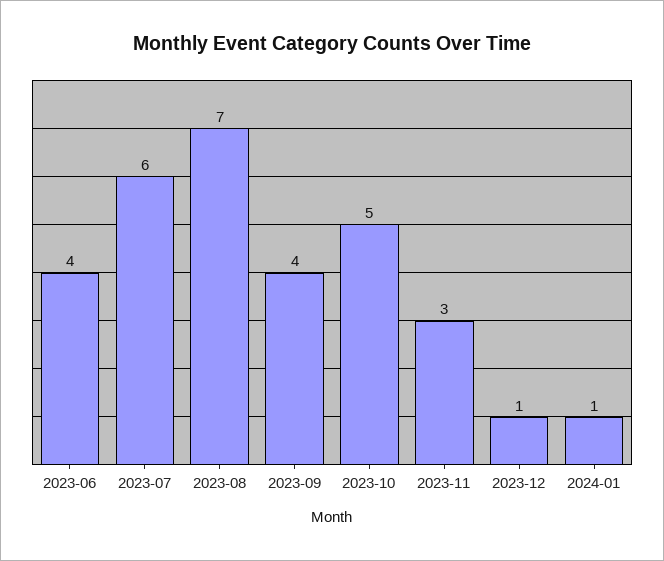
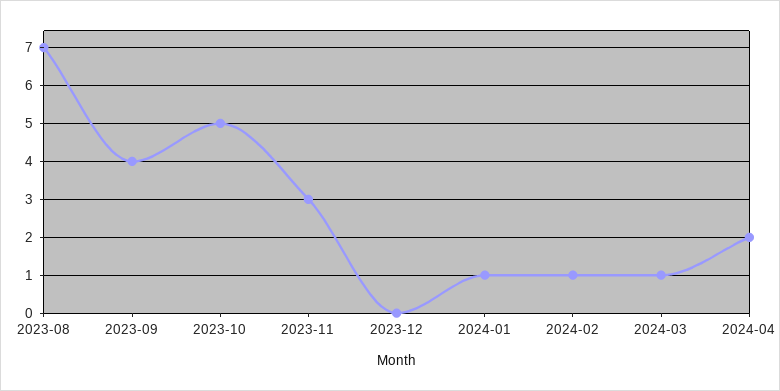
2023-06: 4 -> none
2023-07: 6 -> none
2023-12: 1 -> 0
2024-02: none -> 1
2024-03: none -> 1
2024-04: none -> 2

